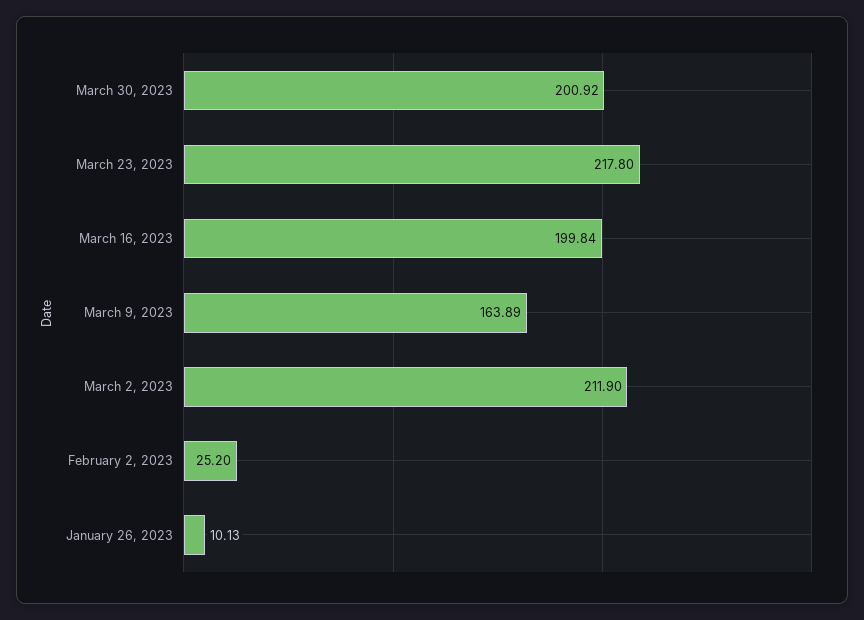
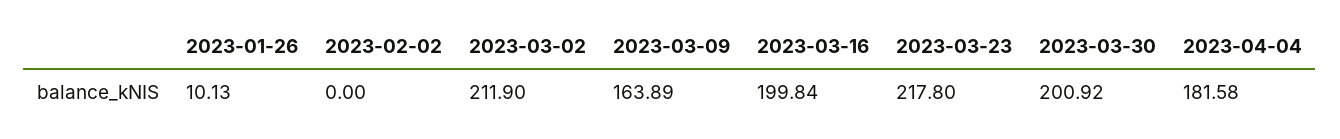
February 2, 2023: 25.2 -> 0
2023-04-04: none -> 181.58

